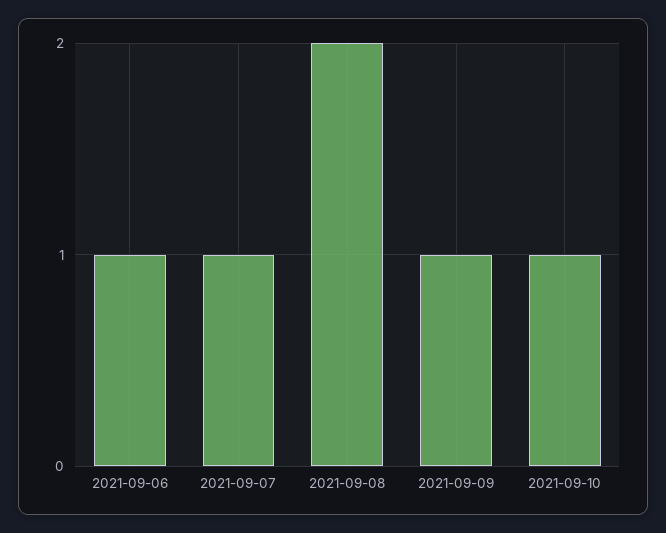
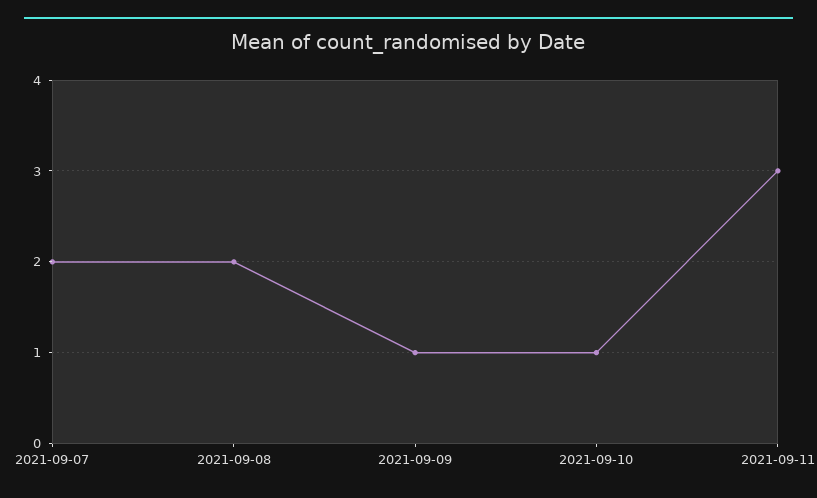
2021-09-06: 1 -> none
2021-09-07: 1 -> 2
2021-09-11: none -> 3

